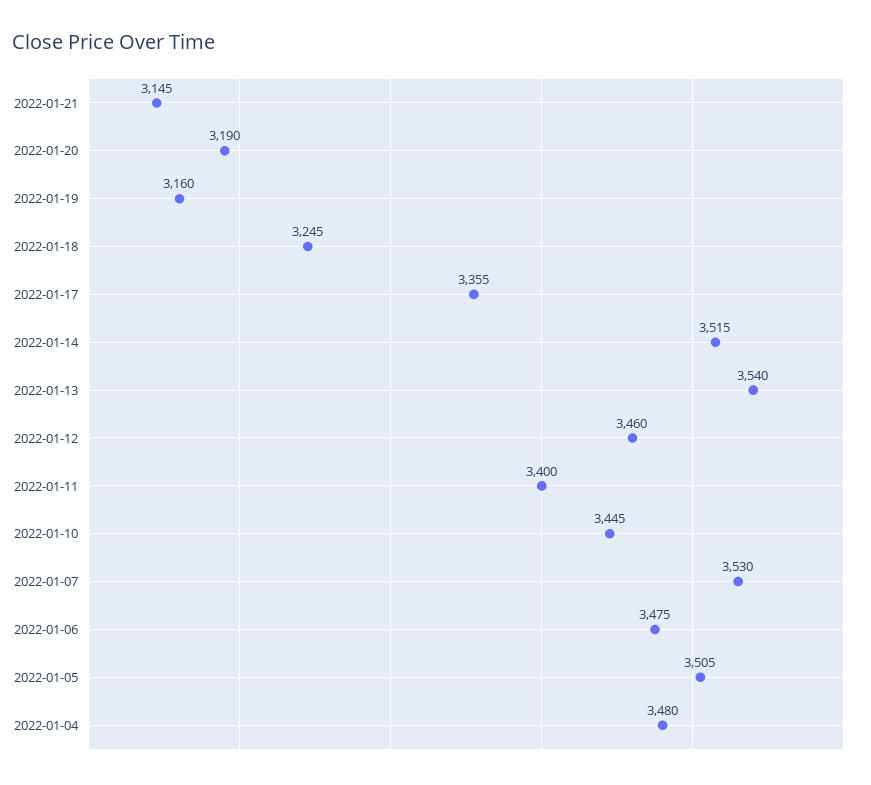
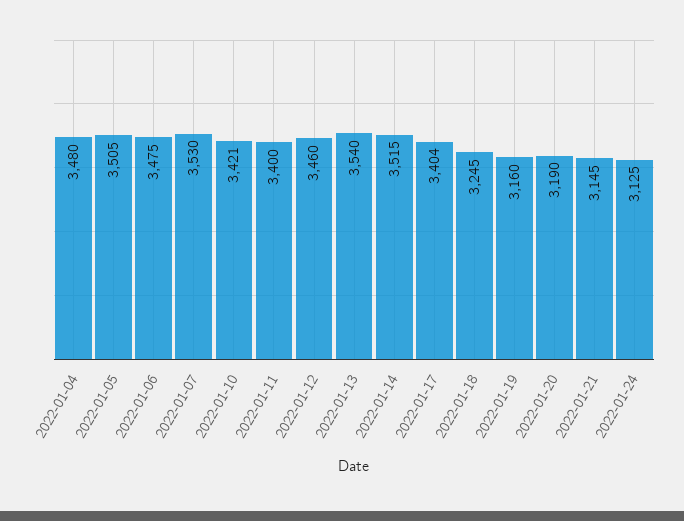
2022-01-17: 3355 -> 3404
2022-01-10: 3445 -> 3421
2022-01-24: none -> 3125

